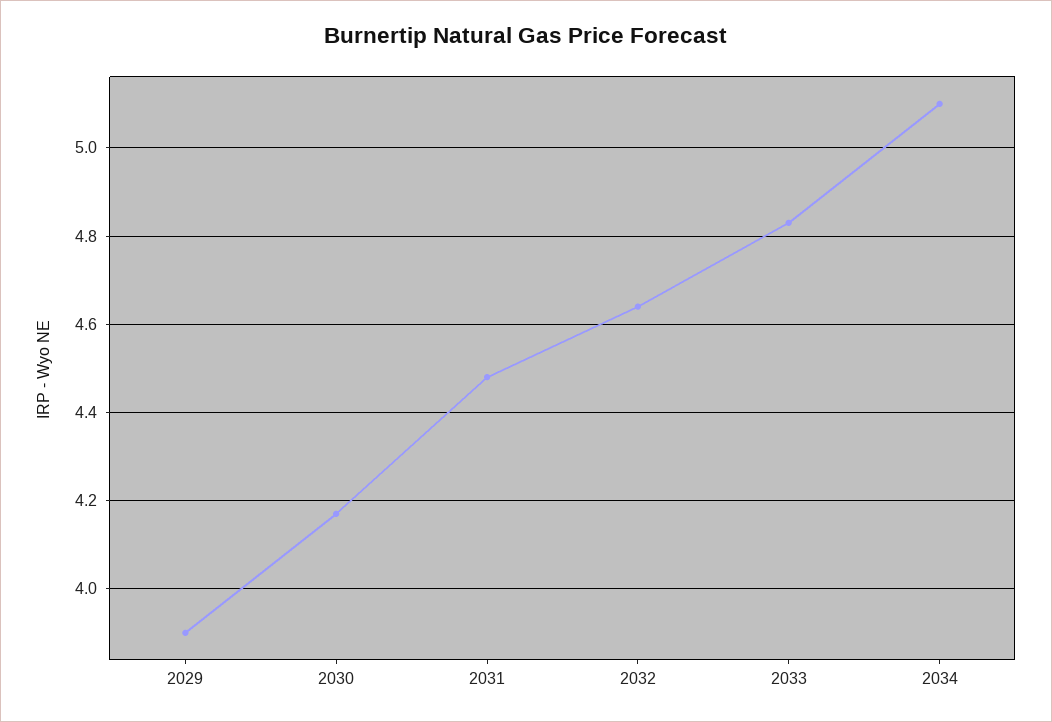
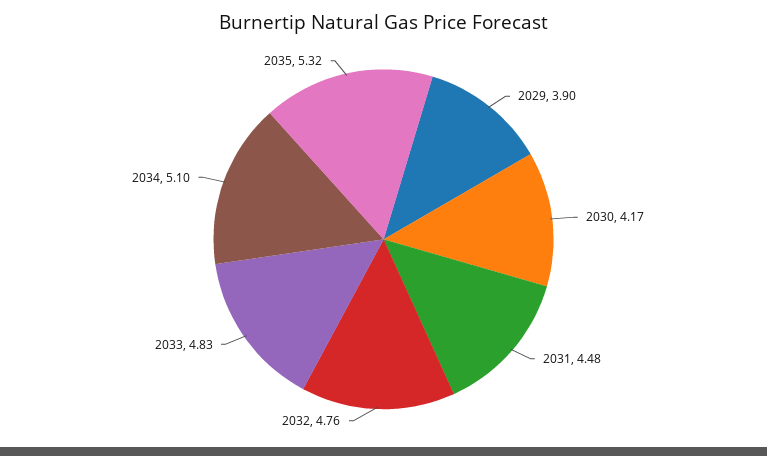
2032: 4.65 -> 4.76
2035: none -> 5.32

